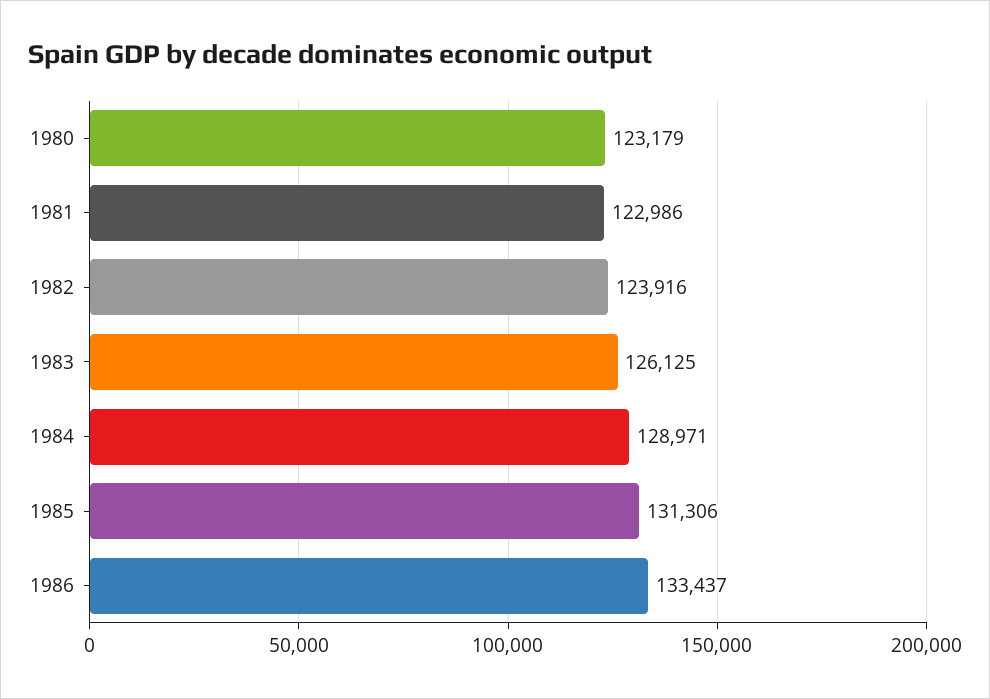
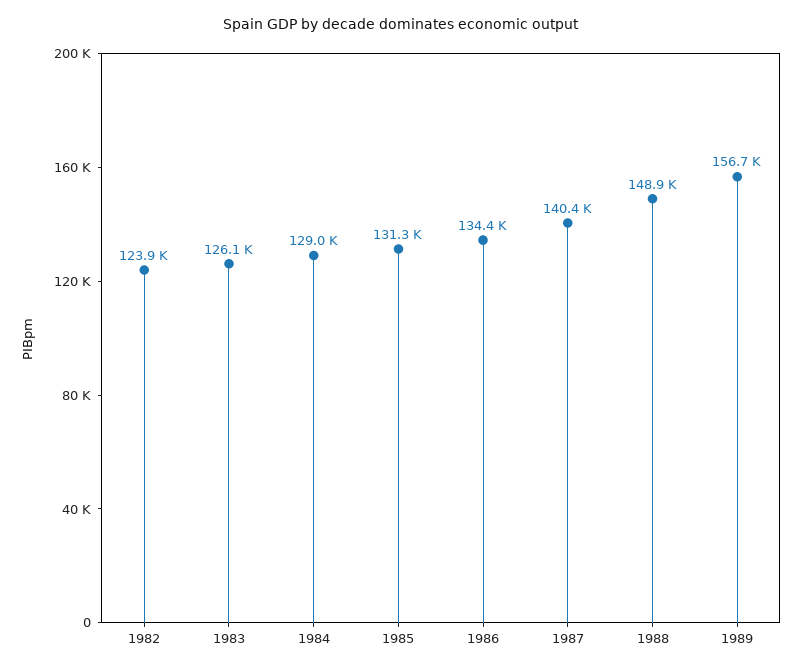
1980: 123179 -> none
1981: 122986 -> none
1986: 133437 -> 134400
1987: none -> 140400
1988: none -> 148900
1989: none -> 156700

